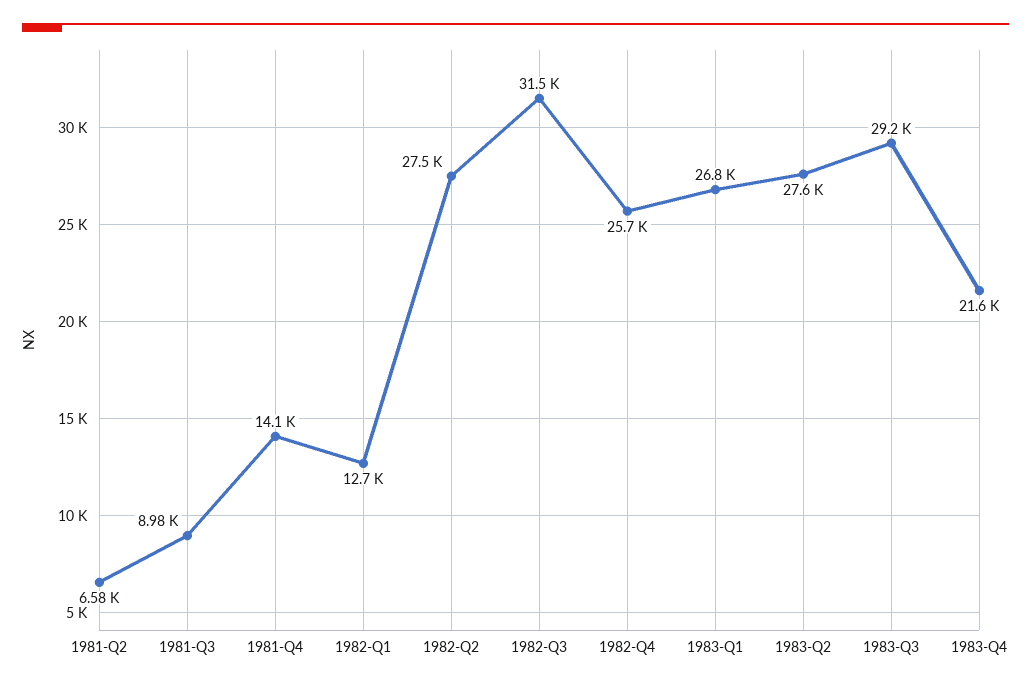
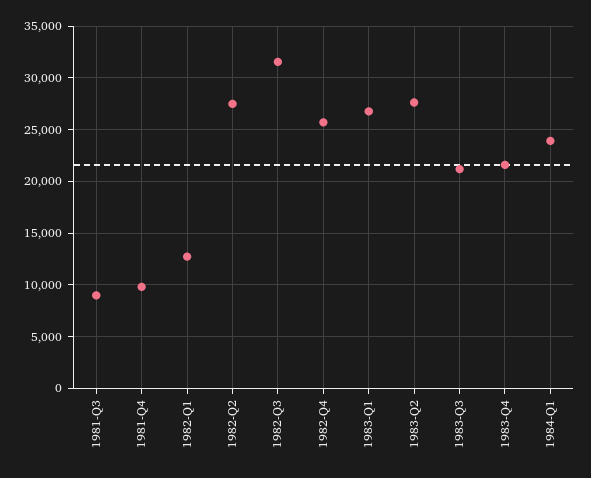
1981-Q2: 6580 -> none
1981-Q4: 14100 -> 10000
1983-Q3: 29200 -> 21000
1984-Q1: none -> 24000

